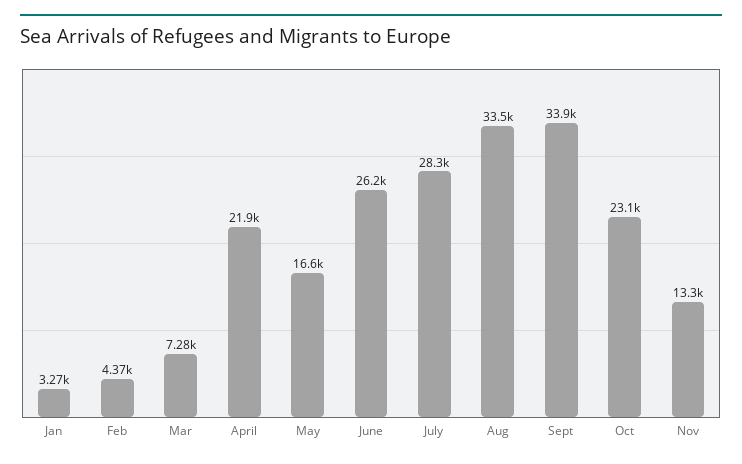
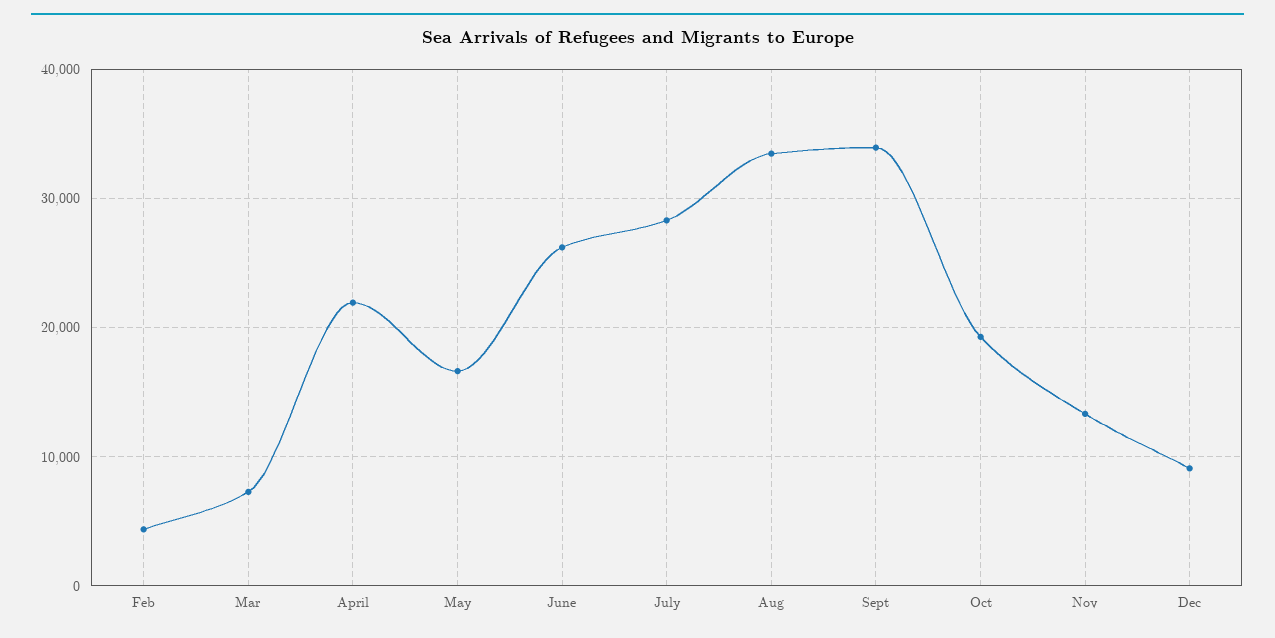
Jan: 3270 -> none
Oct: 23100 -> 19000
Dec: none -> 9000

